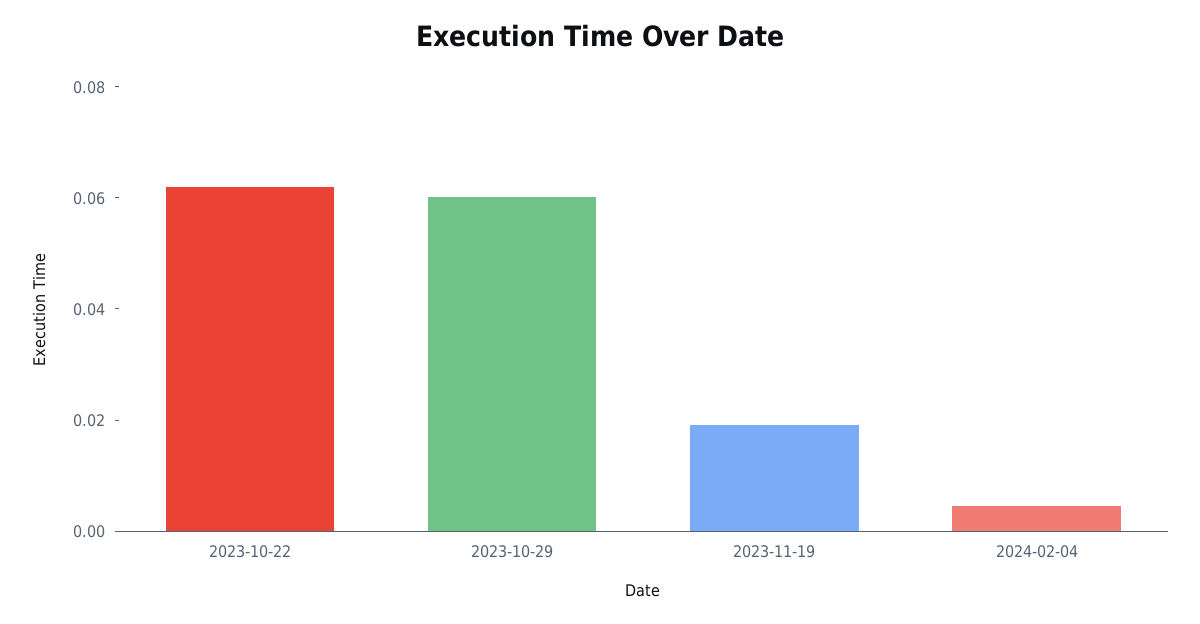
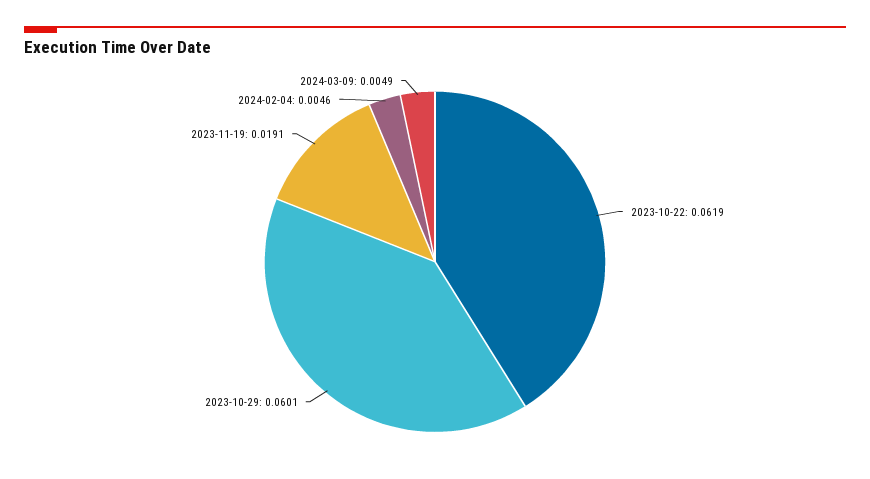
2024-03-09: none -> 0.0049

